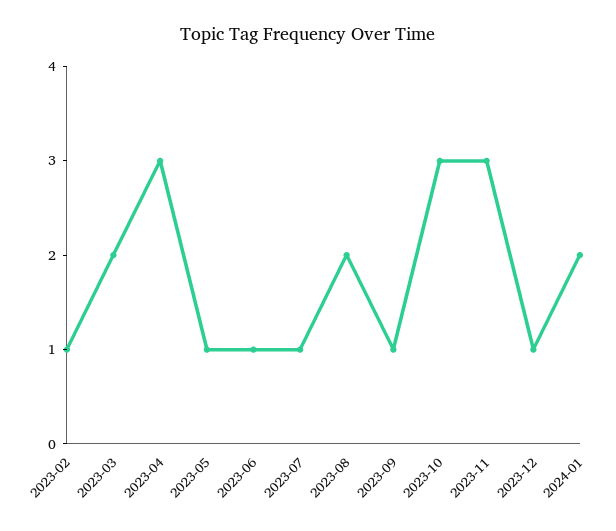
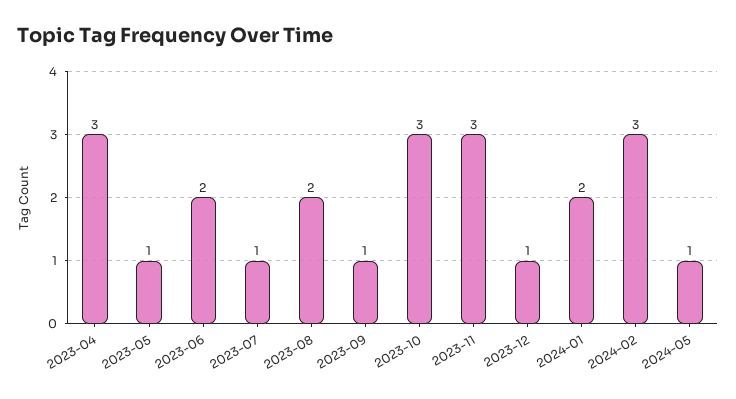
2023-02: 1 -> none
2023-03: 2 -> none
2023-06: 1 -> 2
2024-02: none -> 3
2024-05: none -> 1

